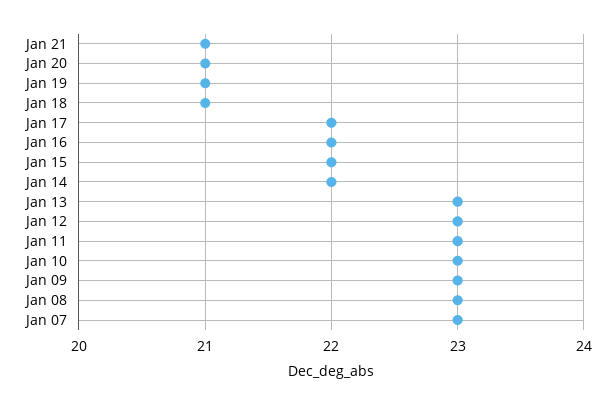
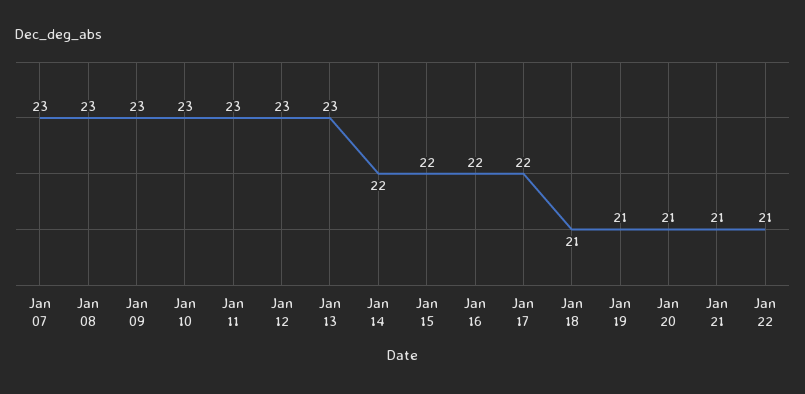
Jan 22: none -> 21

